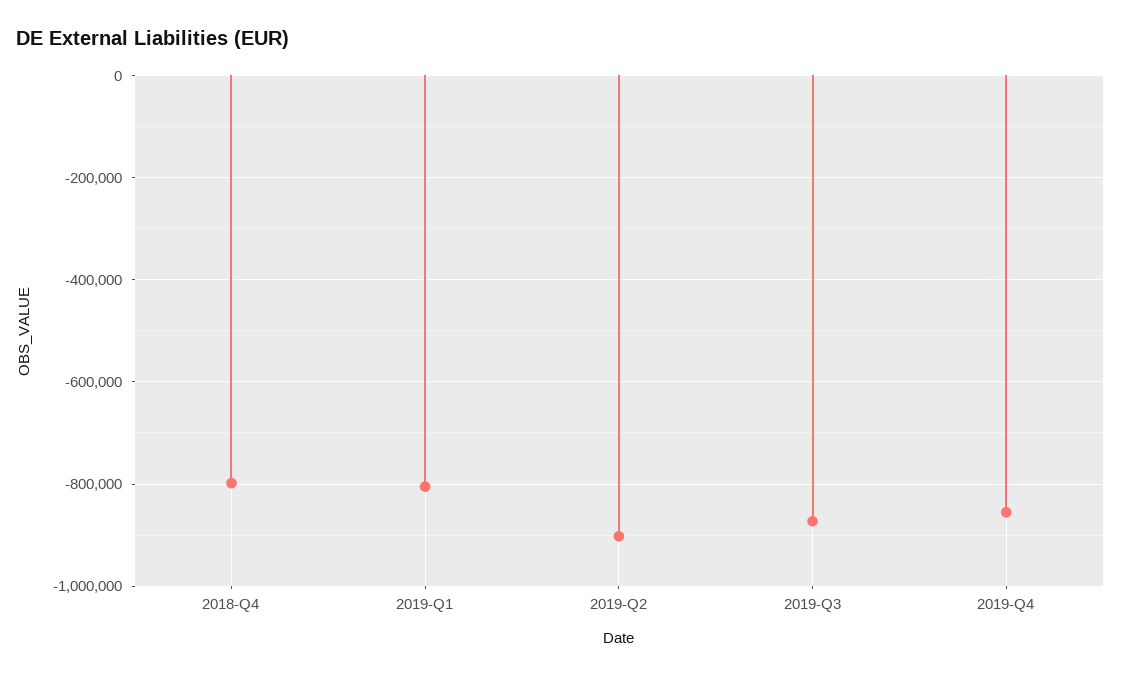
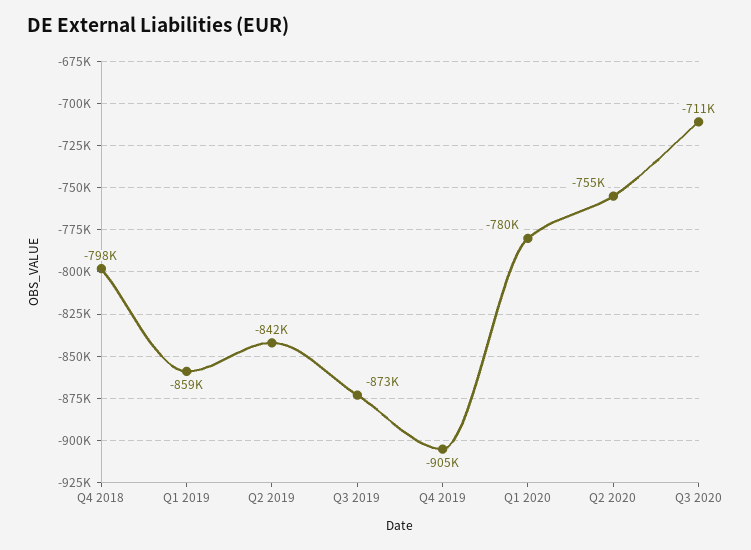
2019-Q1: -800000 -> -859000
2019-Q2: -900000 -> -842000
2019-Q4: -860000 -> -905000
Q1 2020: none -> -780000
Q2 2020: none -> -755000
Q3 2020: none -> -711000

